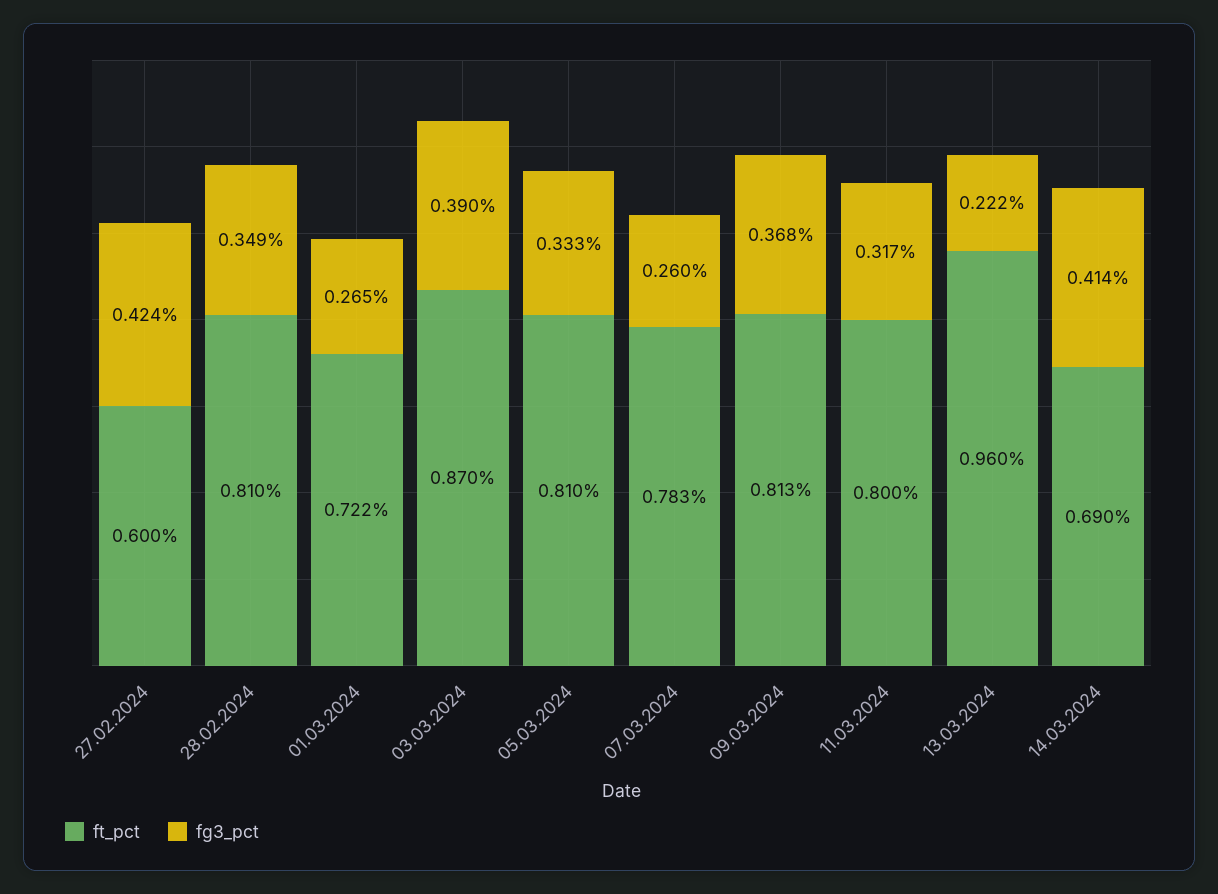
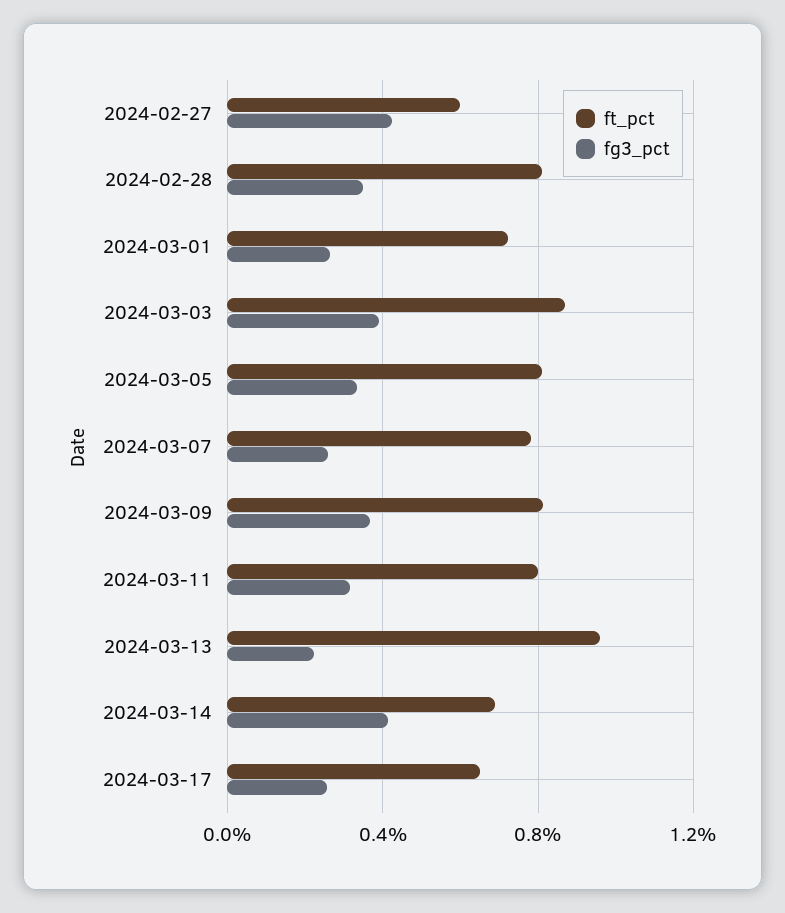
ft_pct, 2024-03-17: none -> 0.65
fg3_pct, 2024-03-17: none -> 0.25

